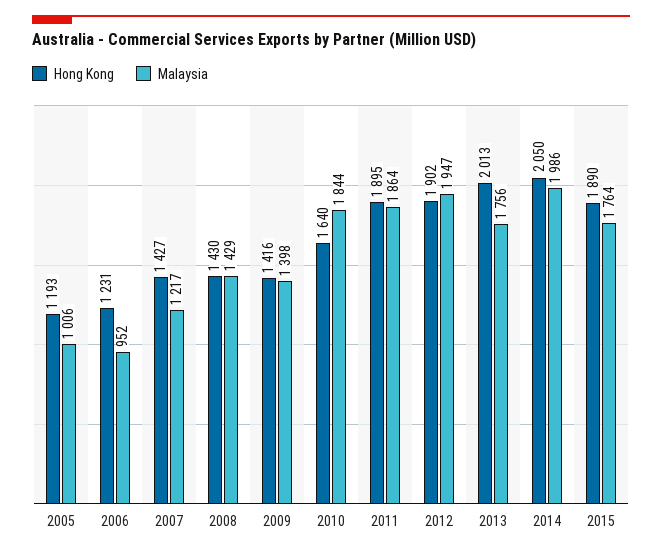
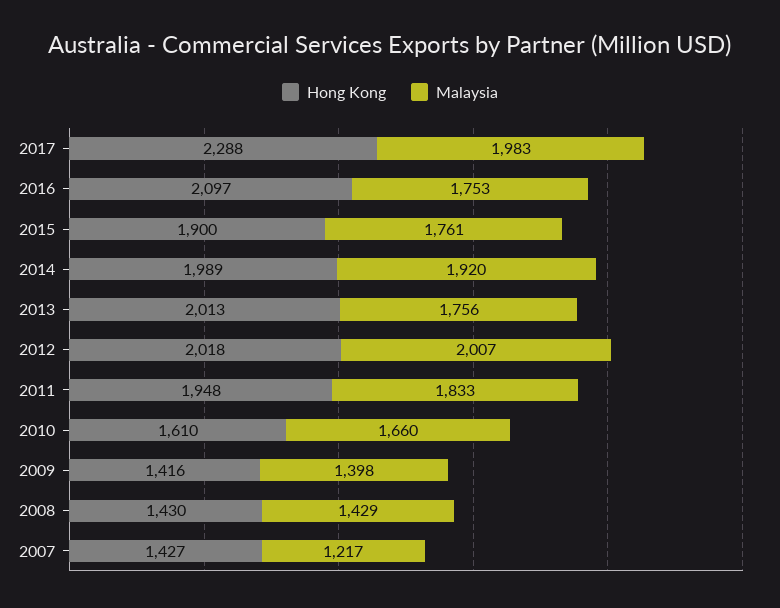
Hong Kong, 2005: 1193 -> none
Malaysia, 2005: 1006 -> none
Hong Kong, 2006: 1231 -> none
Malaysia, 2006: 952 -> none
Hong Kong, 2010: 1640 -> 1610
Malaysia, 2010: 1844 -> 1660
Hong Kong, 2011: 1895 -> 1948
Malaysia, 2011: 1864 -> 1833
Hong Kong, 2012: 1902 -> 2018
Malaysia, 2012: 1947 -> 2007
Hong Kong, 2014: 2050 -> 1989
Malaysia, 2014: 1986 -> 1920
Hong Kong, 2015: 1890 -> 1900
Malaysia, 2015: 1764 -> 1761
Hong Kong, 2017: none -> 2288
Malaysia, 2017: none -> 1983
Hong Kong, 2016: none -> 2097
Malaysia, 2016: none -> 1753

